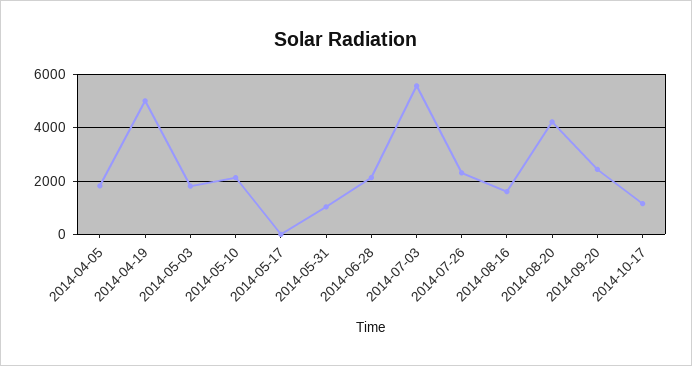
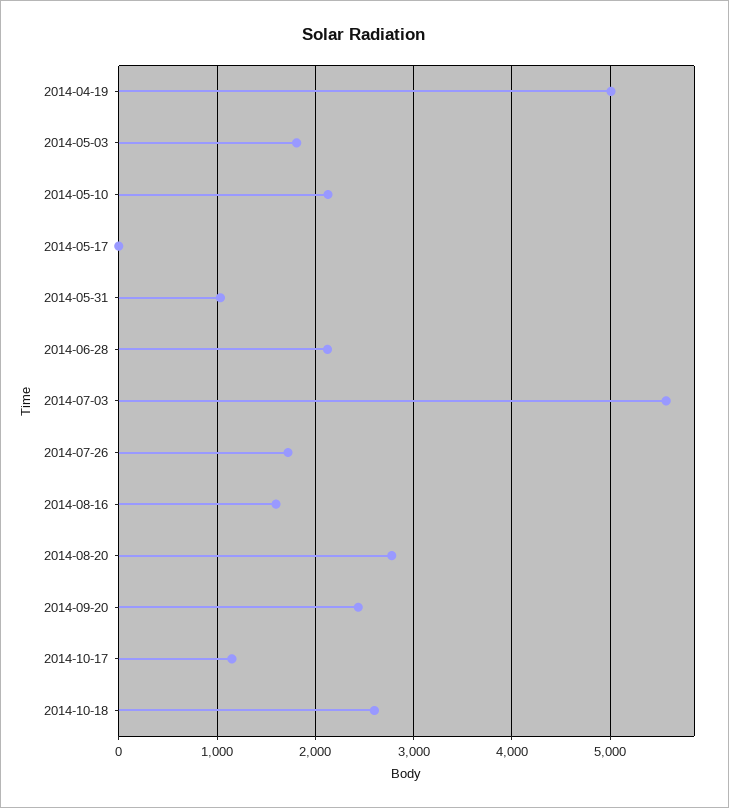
2014-04-05: 1750 -> none
2014-07-26: 2250 -> 1700
2014-08-20: 4250 -> 2800
2014-10-18: none -> 2600

